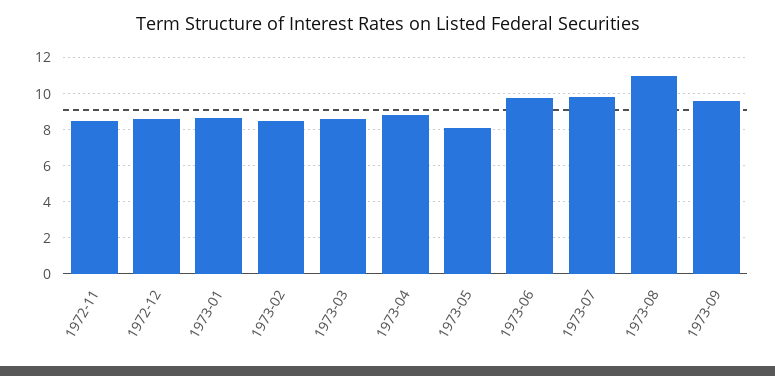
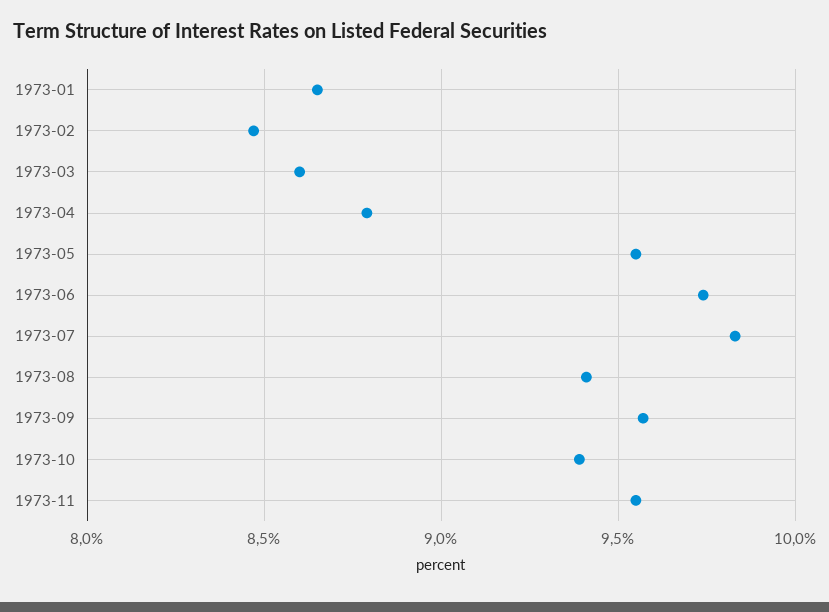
1972-11: 8.5 -> none
1972-12: 8.5 -> none
1973-05: 8 -> 9.55
1973-08: 11 -> 9.4
1973-10: none -> 9.4
1973-11: none -> 9.55

